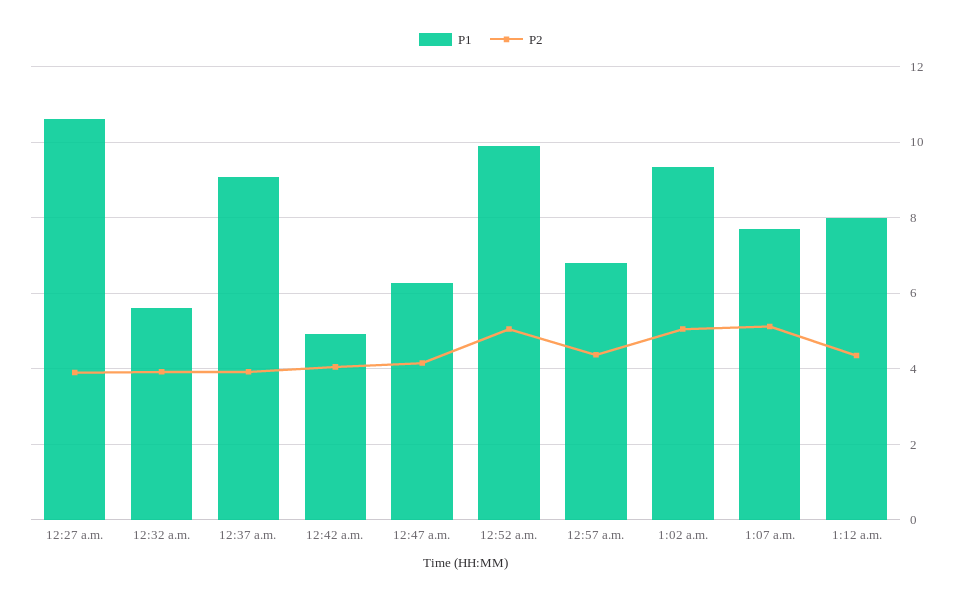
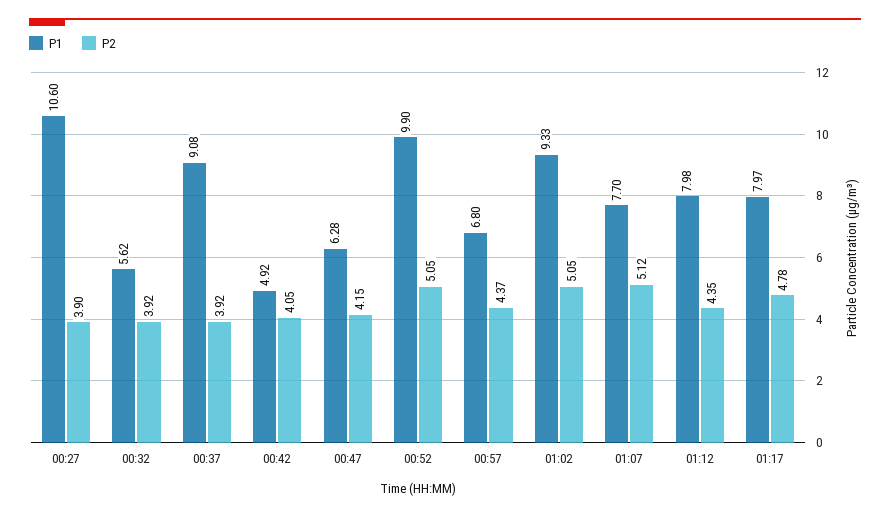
P1, 01:17: none -> 7.97
P2, 01:17: none -> 4.78

